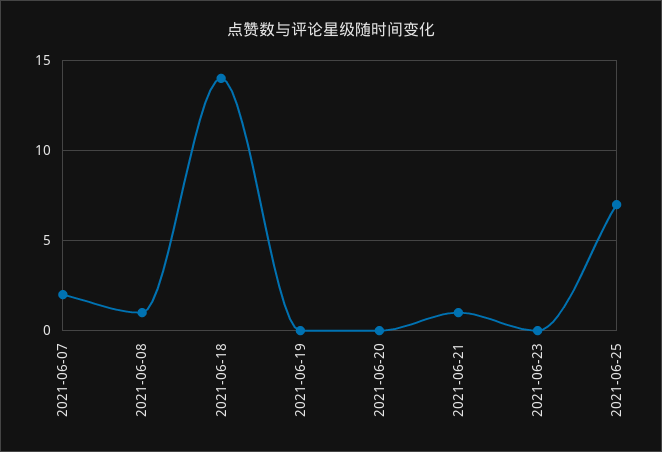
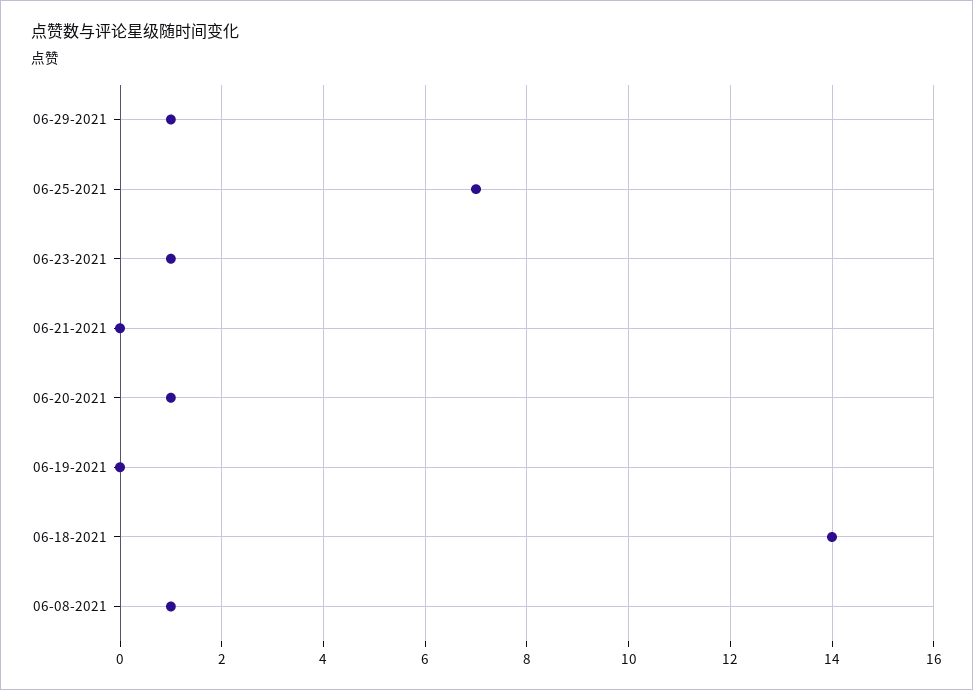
2021-06-07: 2 -> none
2021-06-20: 0 -> 1
2021-06-21: 1 -> 0
2021-06-23: 0 -> 1
06-29-2021: none -> 1

